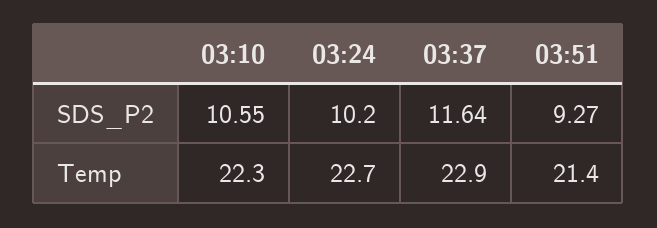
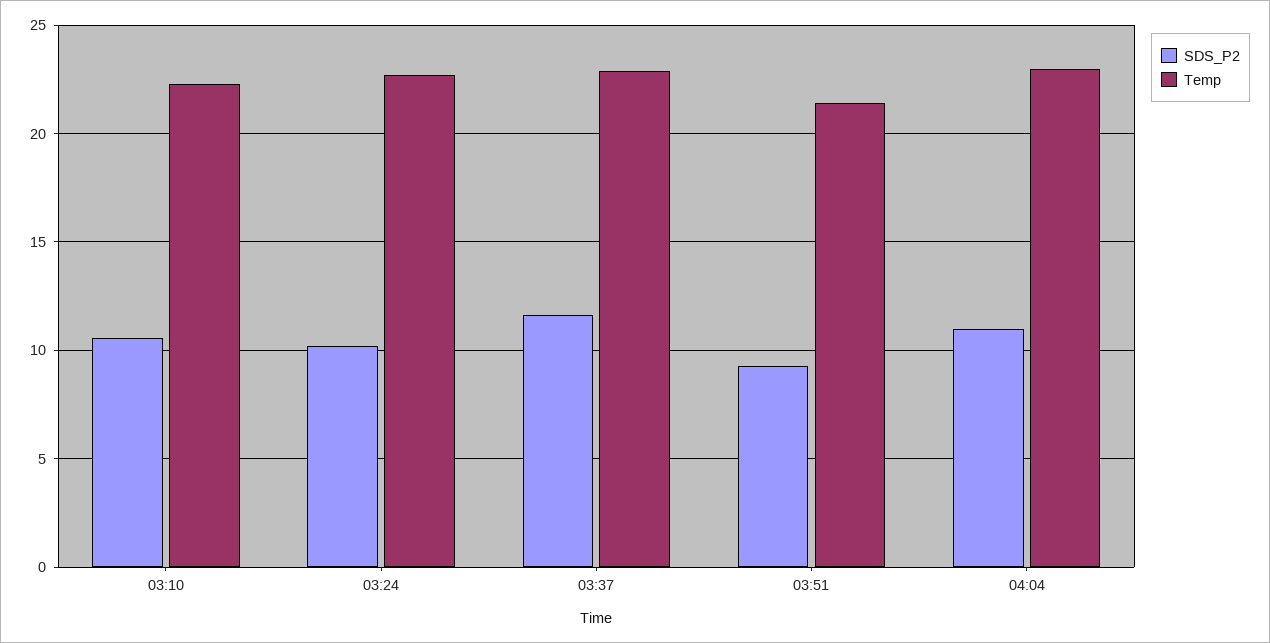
SDS_P2, 04:04: none -> 11
Temp, 04:04: none -> 23

